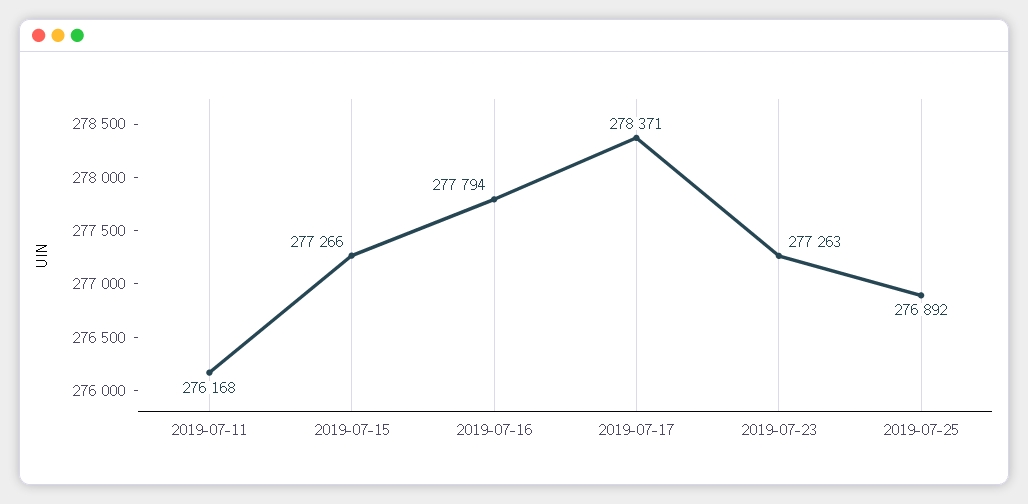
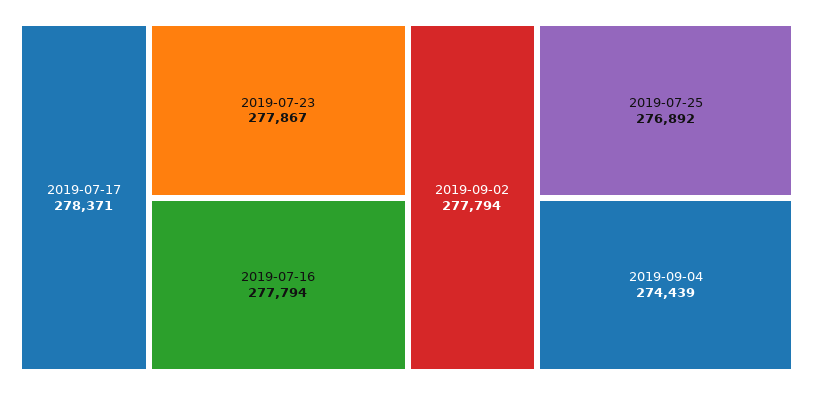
2019-07-11: 276168 -> none
2019-07-15: 277266 -> none
2019-07-23: 277263 -> 277867
2019-09-02: none -> 277794
2019-09-04: none -> 274439

